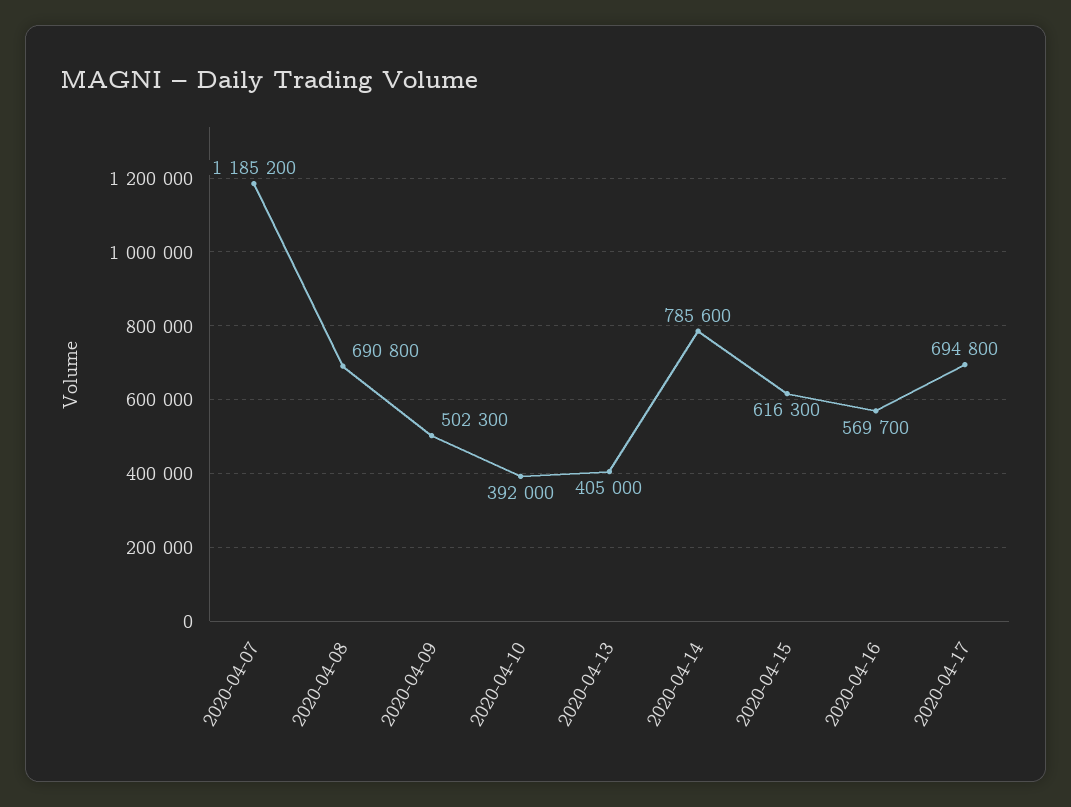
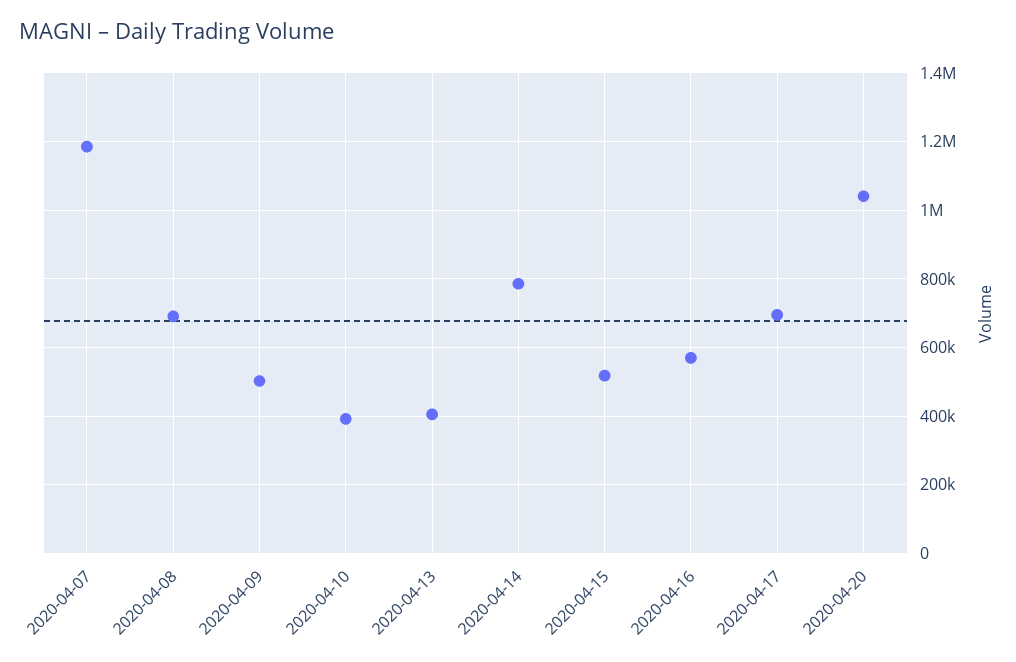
2020-04-15: 616300 -> 520000
2020-04-20: none -> 1040000

